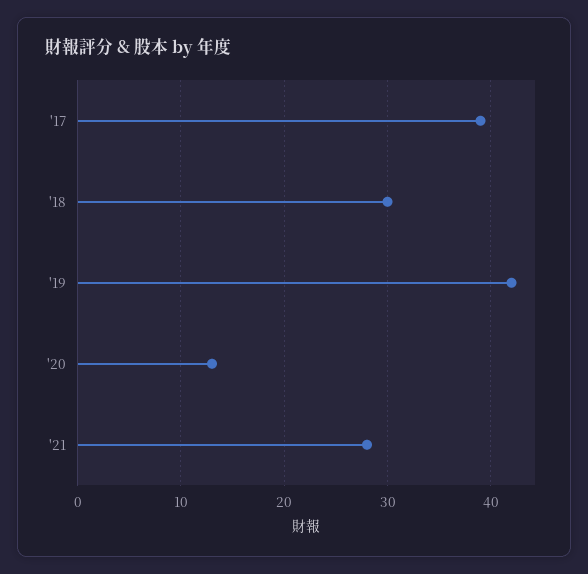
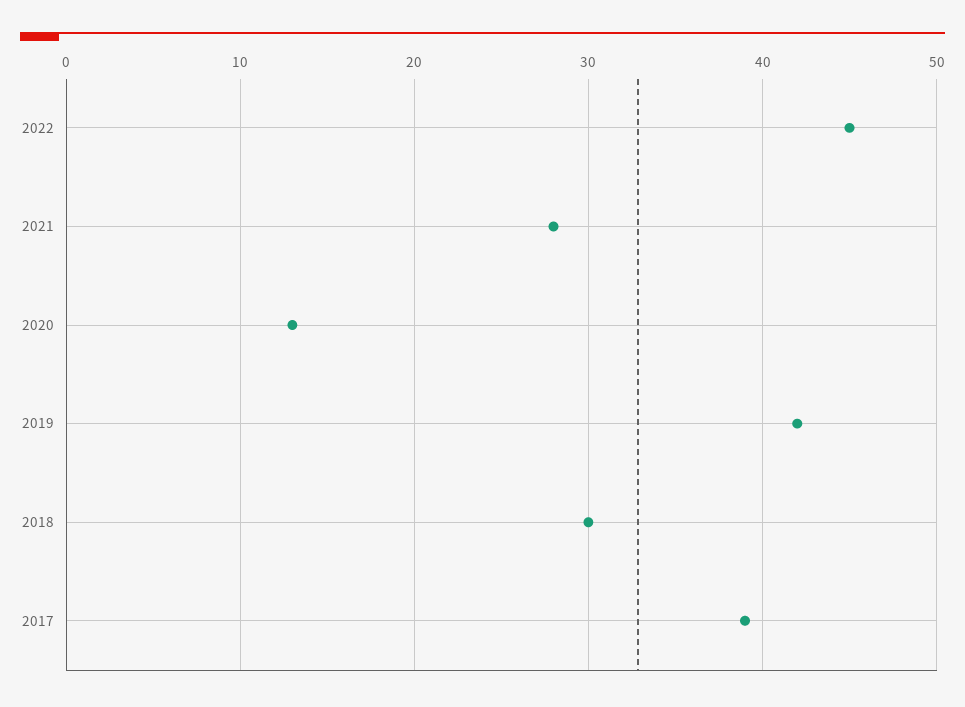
2022: none -> 45

